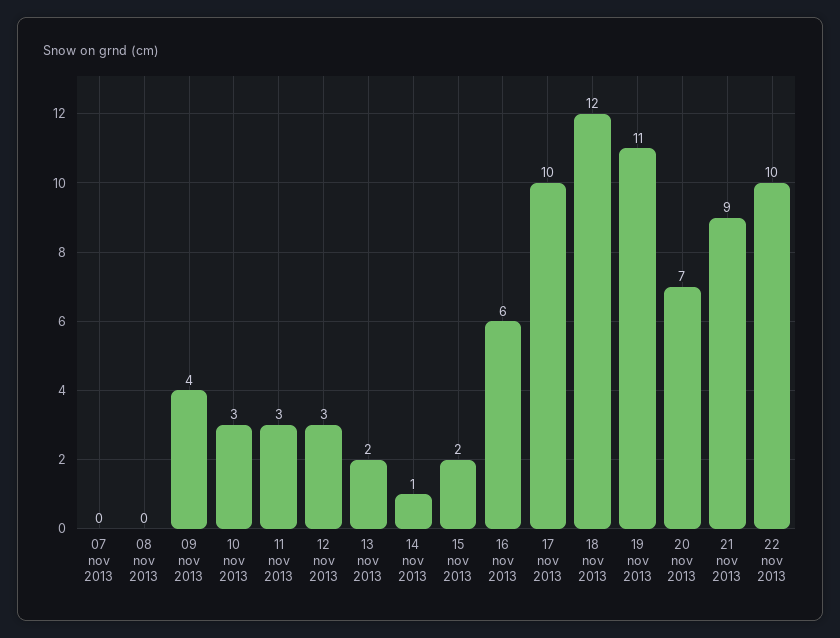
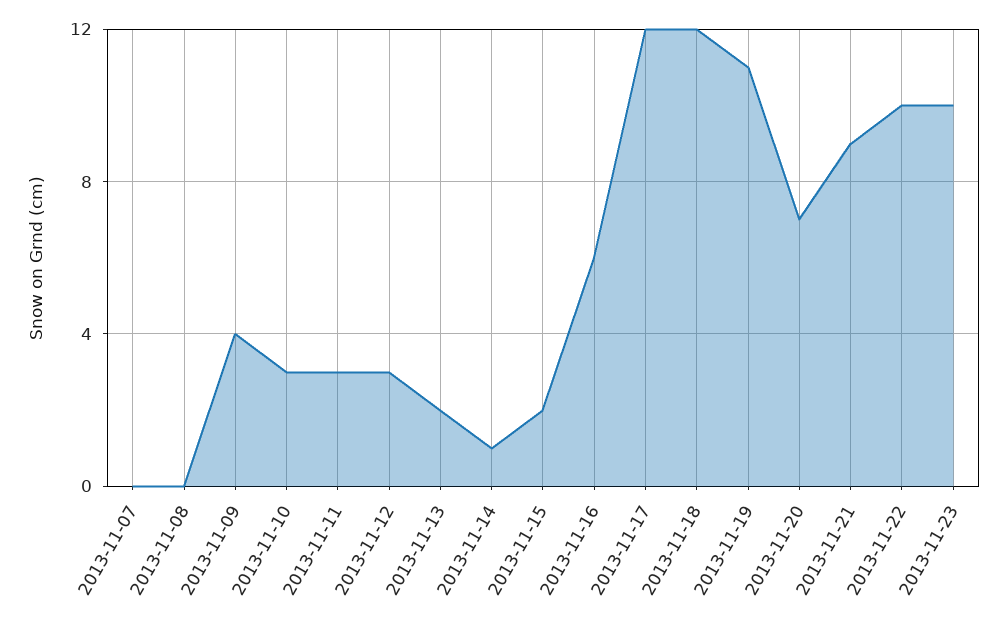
17 nov 2013: 10 -> 12
2013-11-23: none -> 10

